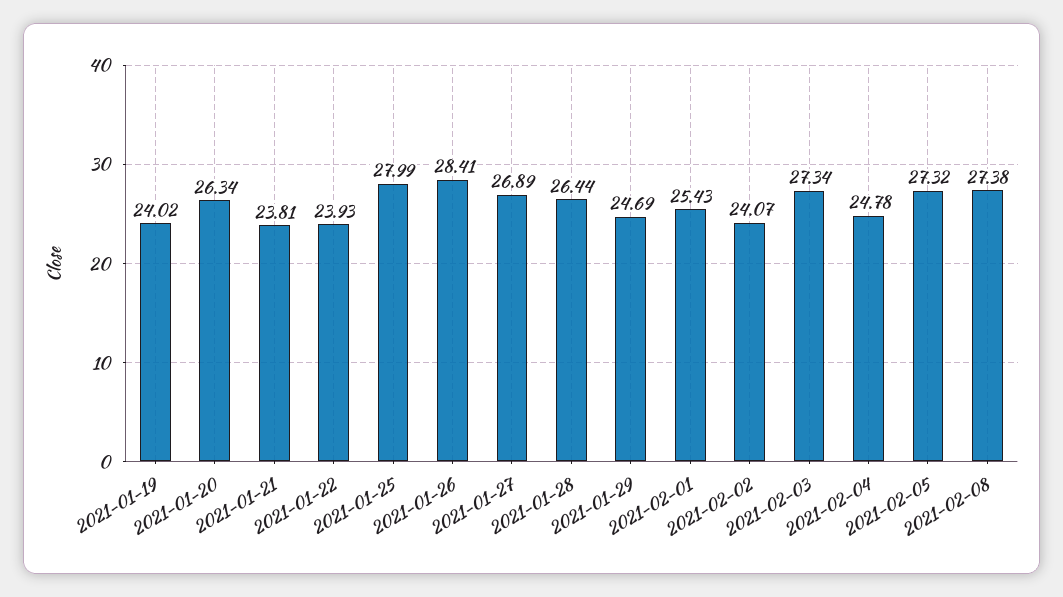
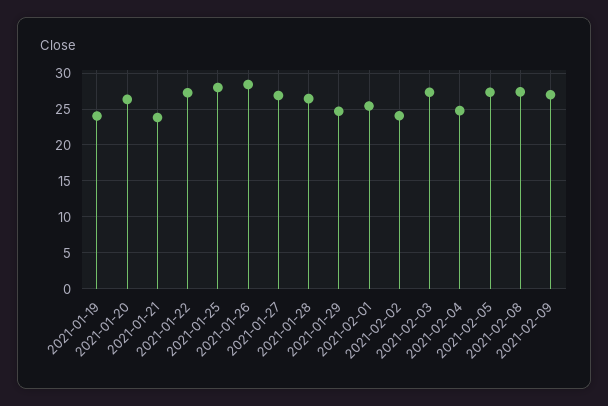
2021-01-22: 23.93 -> 27
2021-02-09: none -> 27

